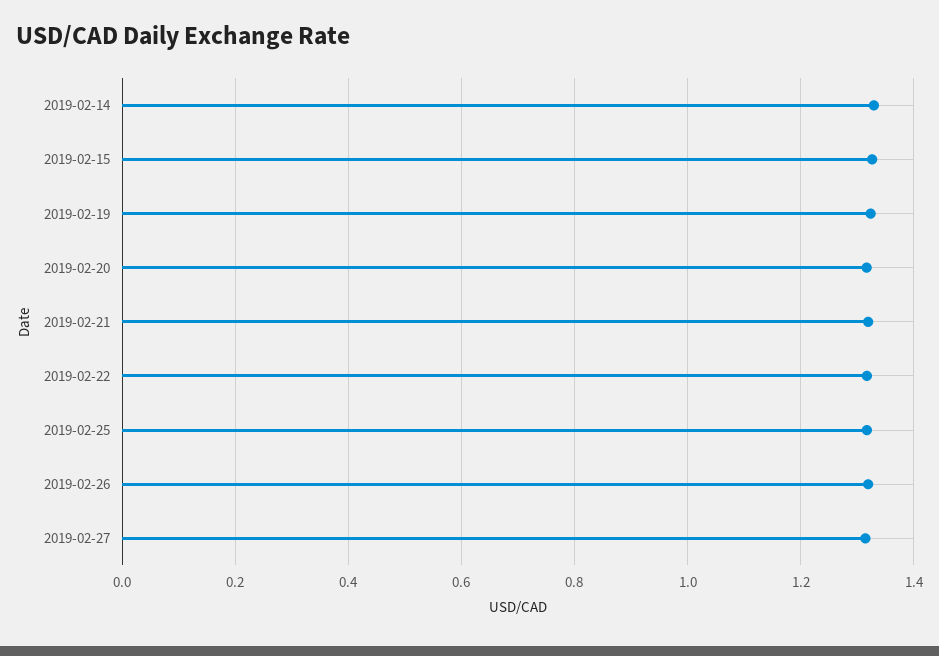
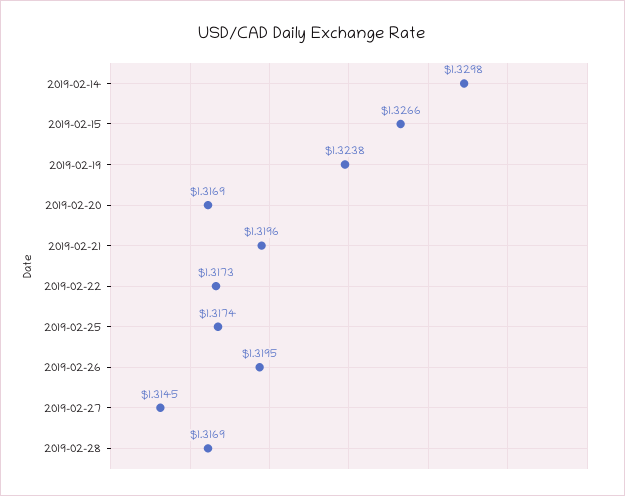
2019-02-28: none -> 1.3169

